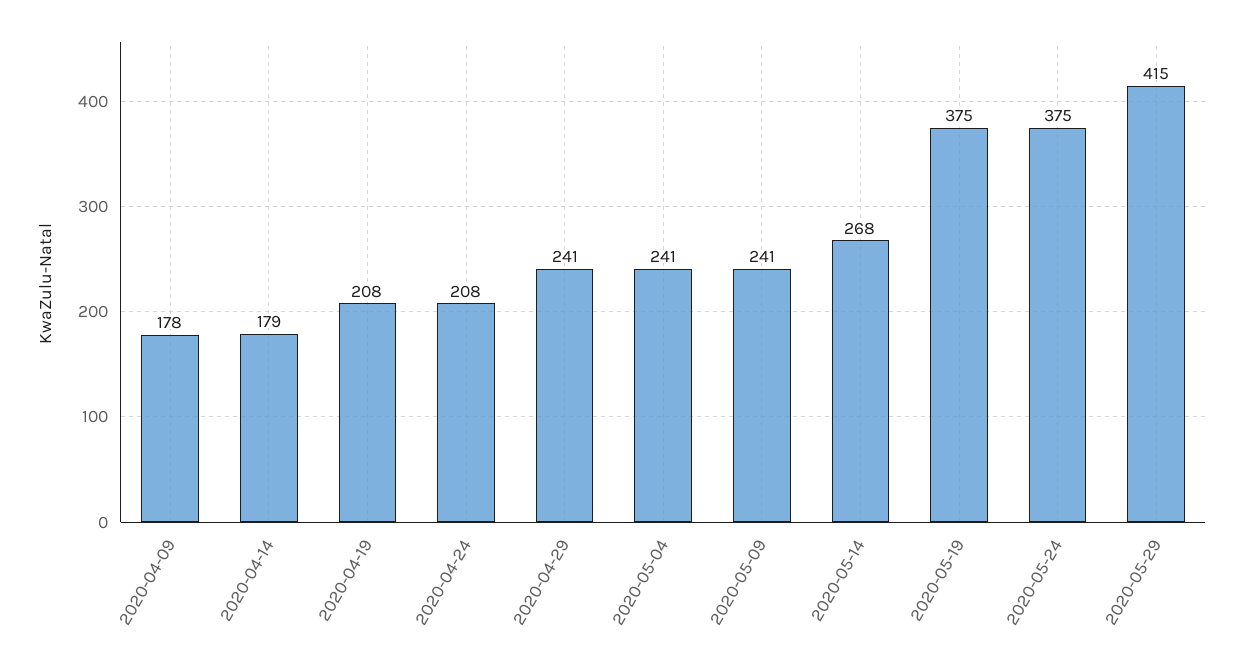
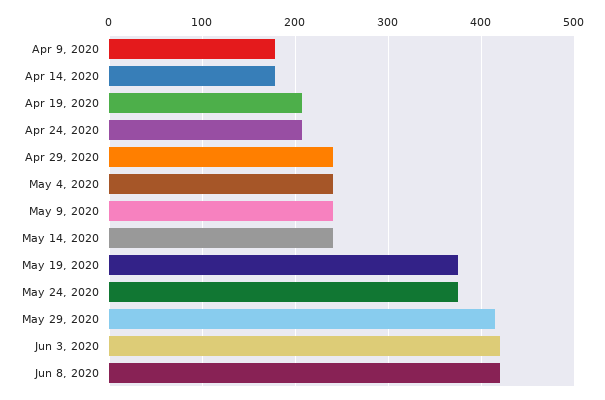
2020-05-14: 268 -> 240
Jun 3, 2020: none -> 420
Jun 8, 2020: none -> 420

